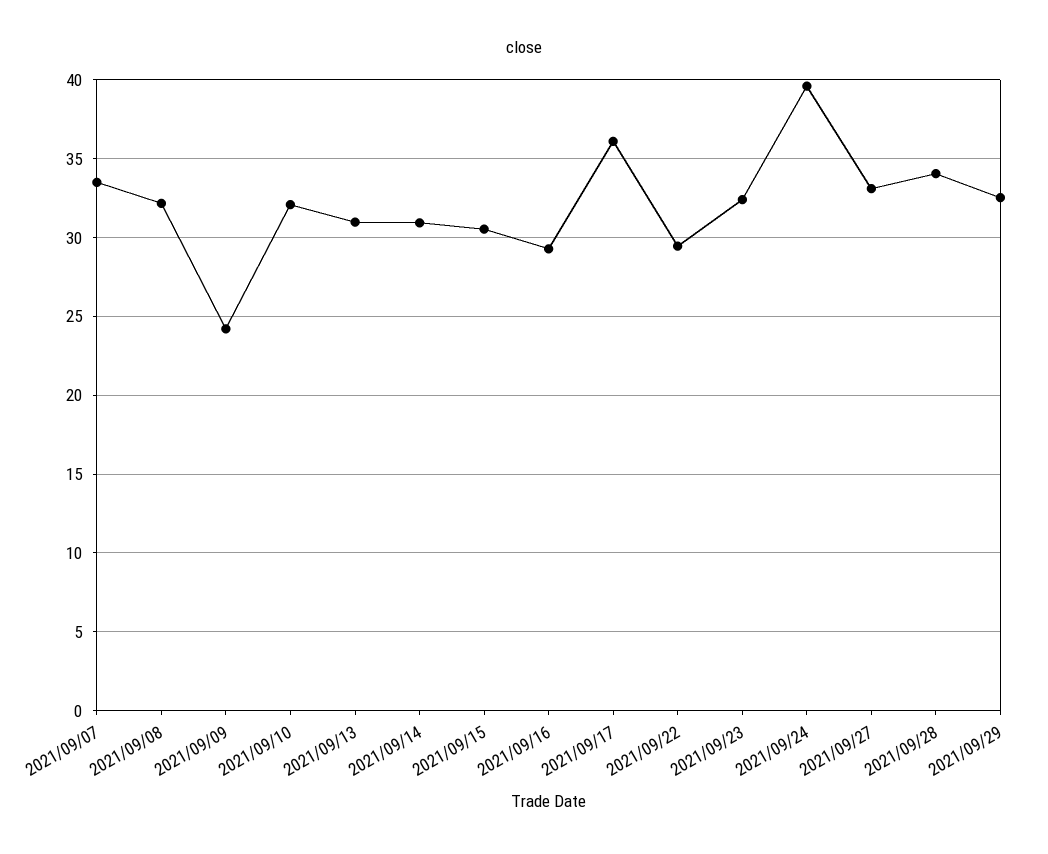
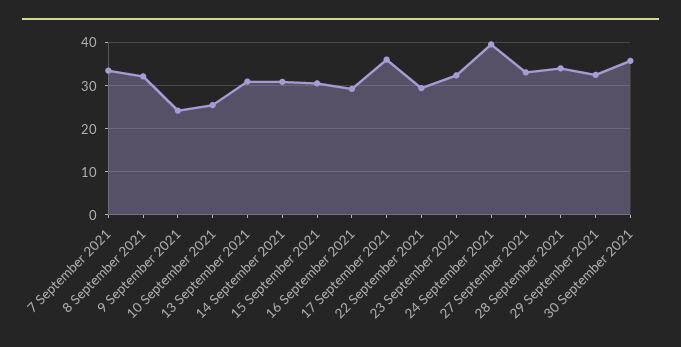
2021/09/10: 32 -> 26
30 September 2021: none -> 36

